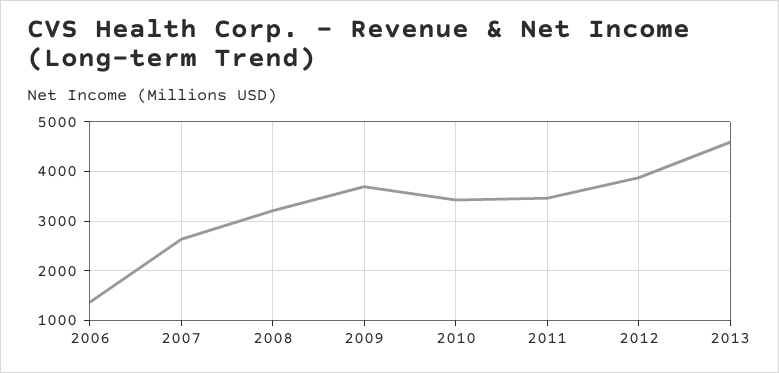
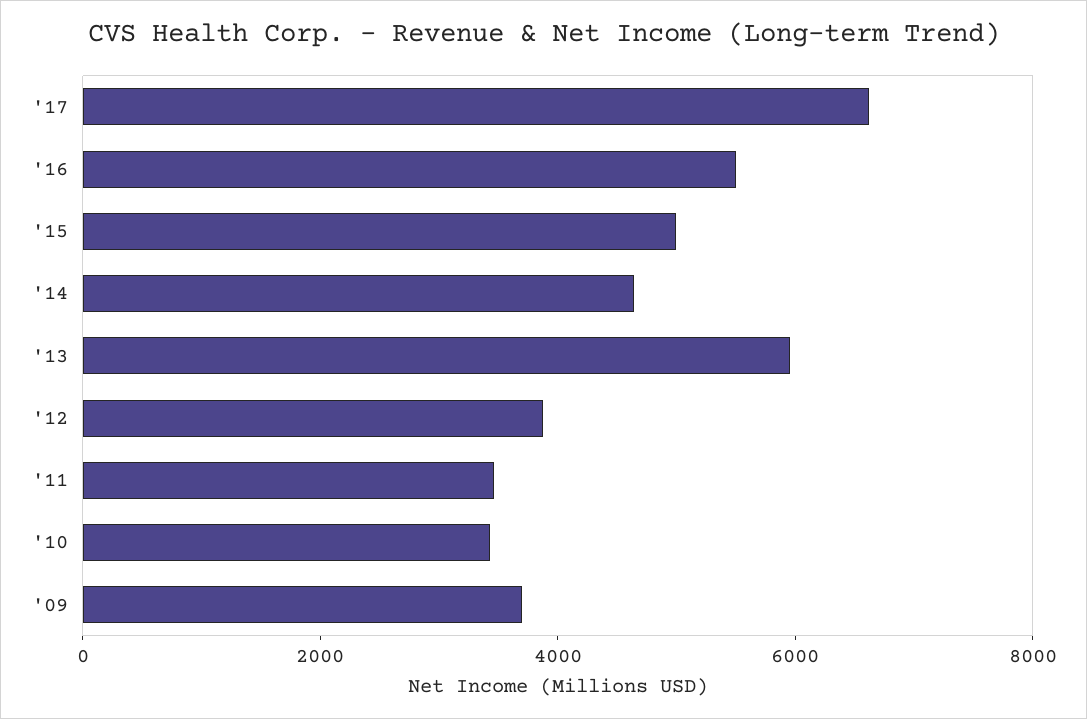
2006: 1400 -> none
2007: 2600 -> none
2008: 3200 -> none
2013: 4600 -> 6000
'17: none -> 6500
'16: none -> 5500
'15: none -> 5000
'14: none -> 4500

